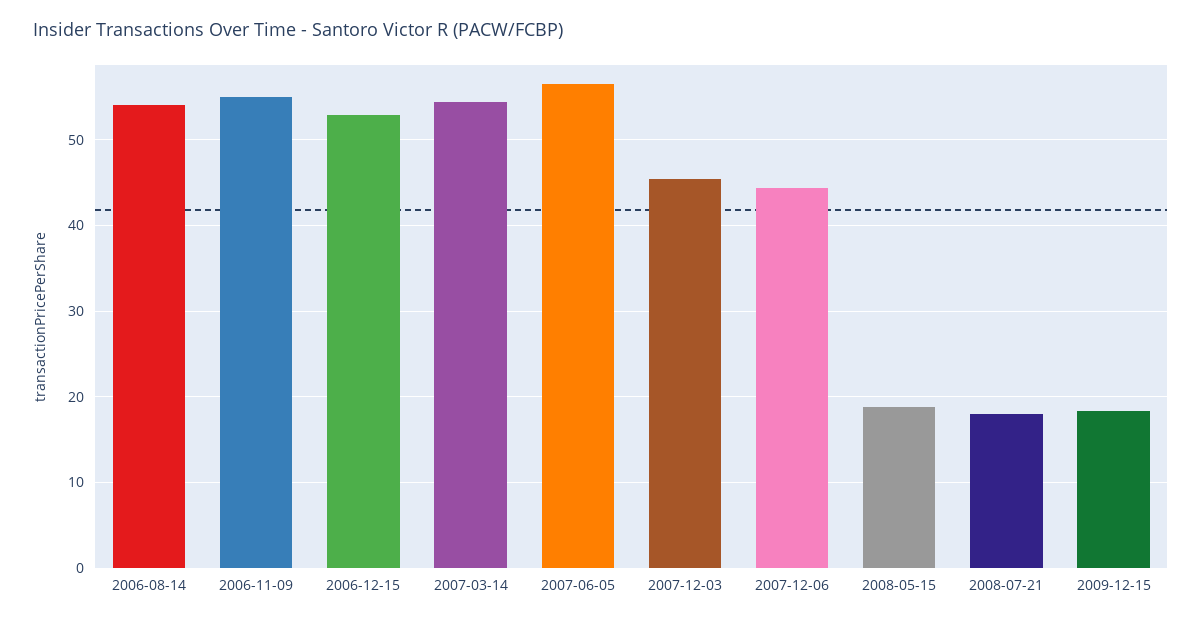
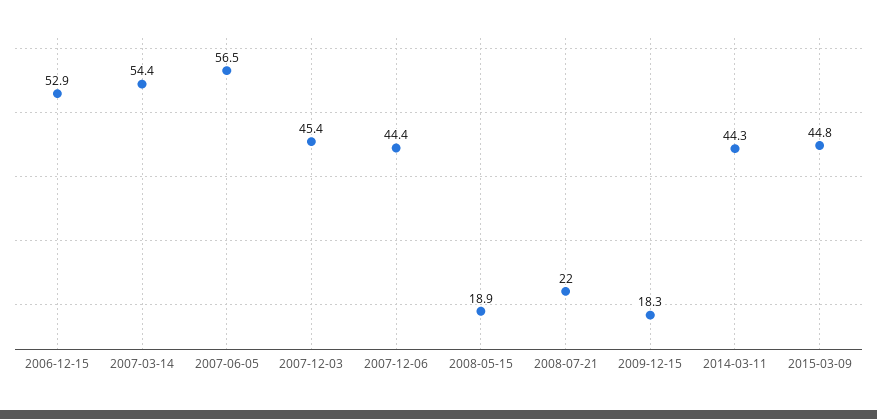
2006-08-14: 54 -> none
2006-11-09: 55 -> none
2008-07-21: 18 -> 22
2014-03-11: none -> 44.3
2015-03-09: none -> 44.8

